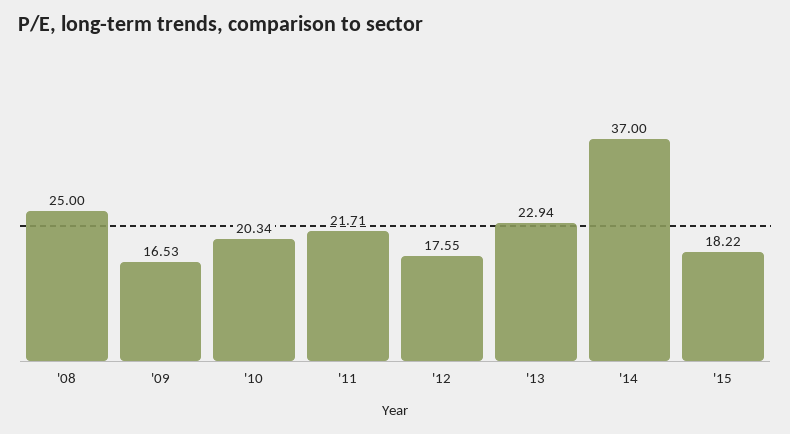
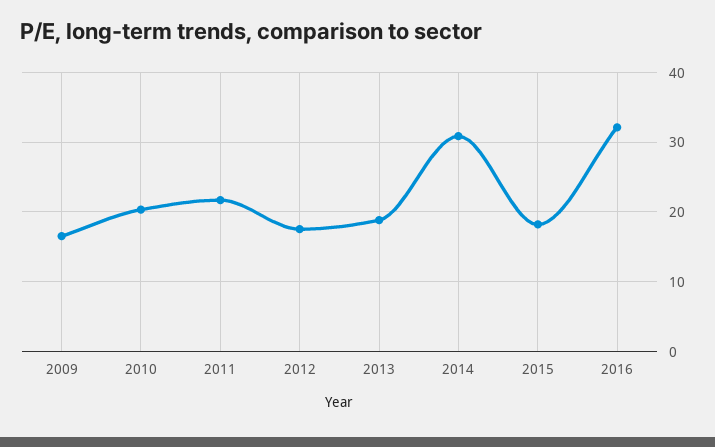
'08: 25 -> none
'13: 22.94 -> 19
'14: 37 -> 31
2016: none -> 32

